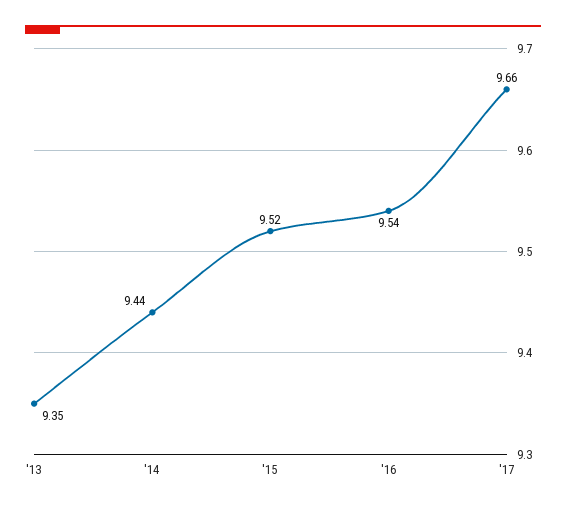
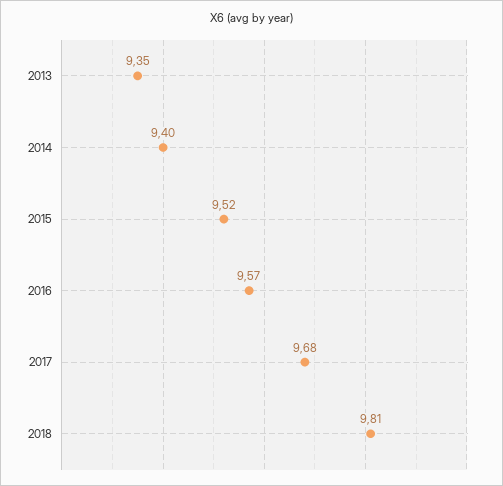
'14: 9.44 -> 9.4
'16: 9.54 -> 9.57
'17: 9.66 -> 9.68
2018: none -> 9.81

